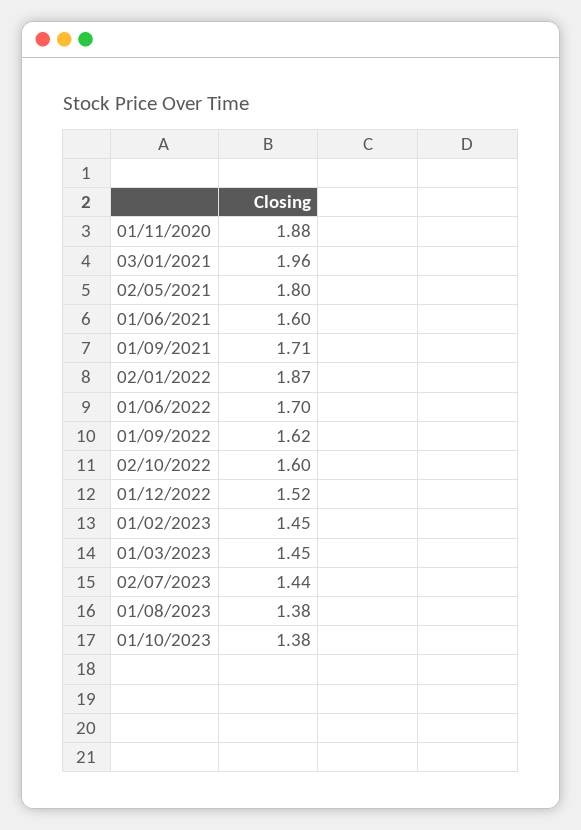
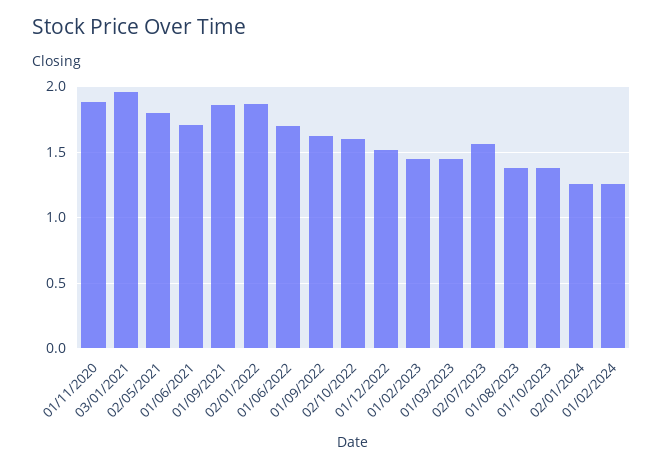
01/06/2021: 1.6 -> 1.7
01/09/2021: 1.71 -> 1.85
02/07/2023: 1.44 -> 1.55
02/01/2024: none -> 1.25
01/02/2024: none -> 1.25

